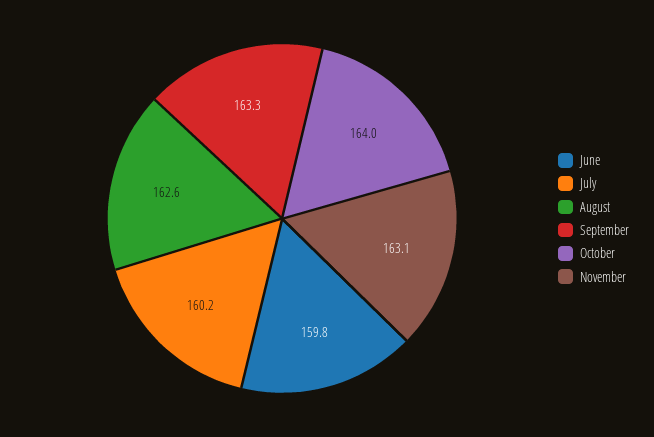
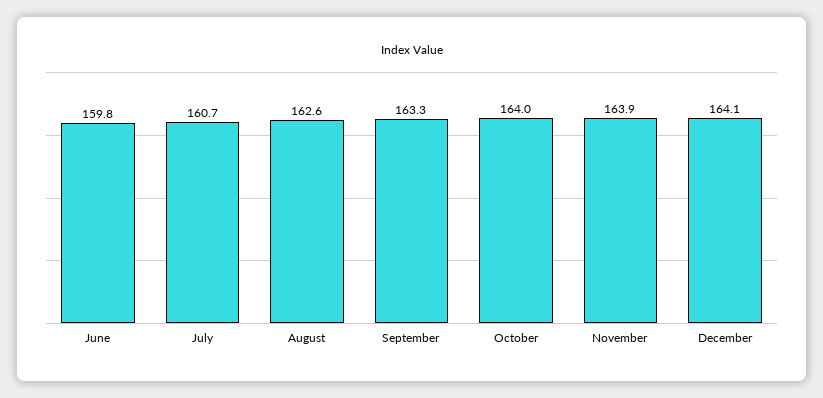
July: 160.2 -> 160.7
November: 163.1 -> 163.9
December: none -> 164.1

